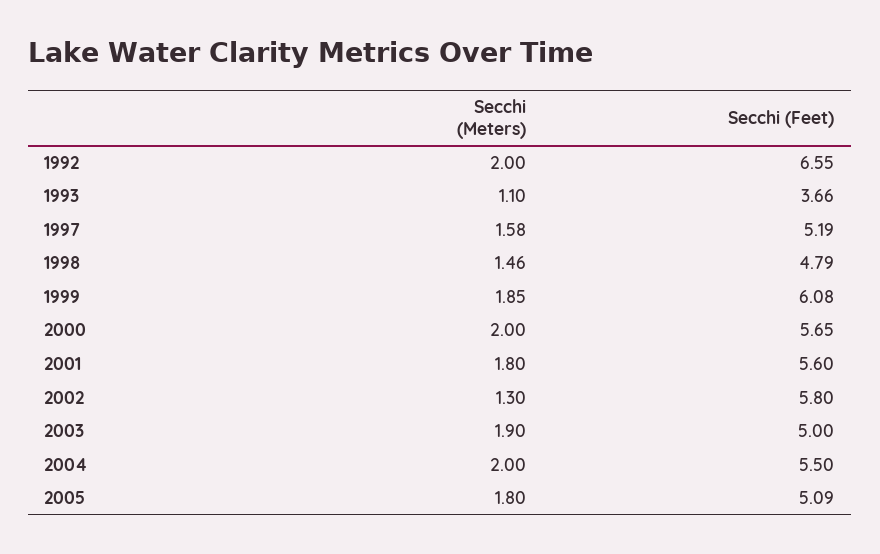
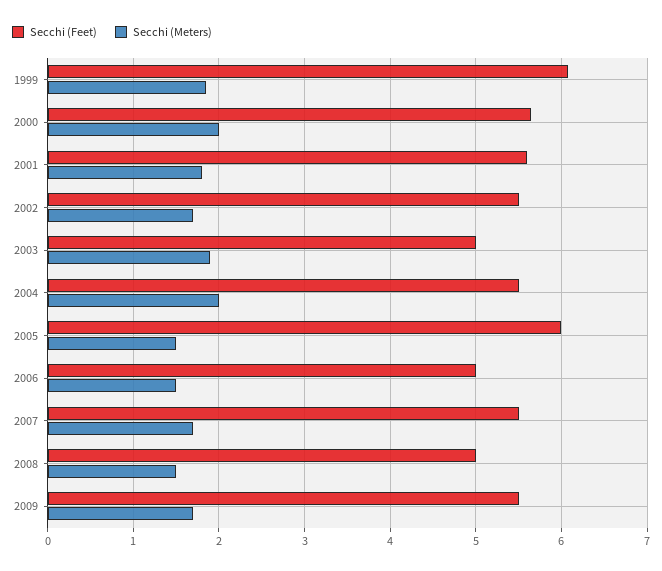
Secchi (Meters), 1992: 2 -> none
Secchi (Feet), 1992: 6.55 -> none
Secchi (Meters), 1993: 1.1 -> none
Secchi (Feet), 1993: 3.66 -> none
Secchi (Meters), 1997: 1.58 -> none
Secchi (Feet), 1997: 5.19 -> none
Secchi (Meters), 1998: 1.46 -> none
Secchi (Feet), 1998: 4.79 -> none
Secchi (Meters), 2002: 1.3 -> 1.7
Secchi (Feet), 2002: 5.8 -> 5.5
Secchi (Meters), 2005: 1.8 -> 1.5
Secchi (Feet), 2005: 5.09 -> 6
Secchi (Feet), 2006: none -> 5
Secchi (Meters), 2006: none -> 1.5
Secchi (Feet), 2007: none -> 5.5
Secchi (Meters), 2007: none -> 1.7
Secchi (Feet), 2008: none -> 5
Secchi (Meters), 2008: none -> 1.5
Secchi (Feet), 2009: none -> 5.5
Secchi (Meters), 2009: none -> 1.7

